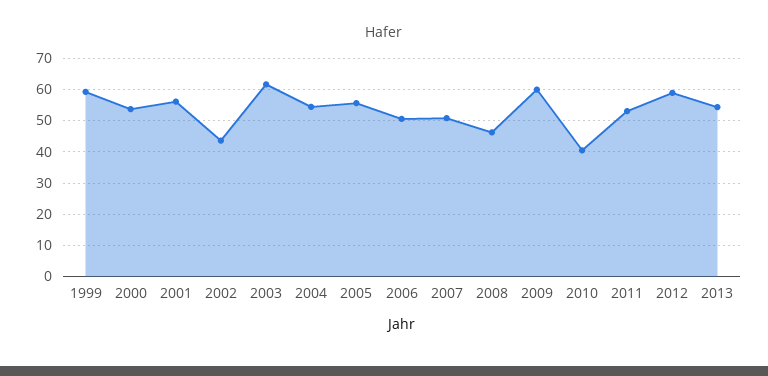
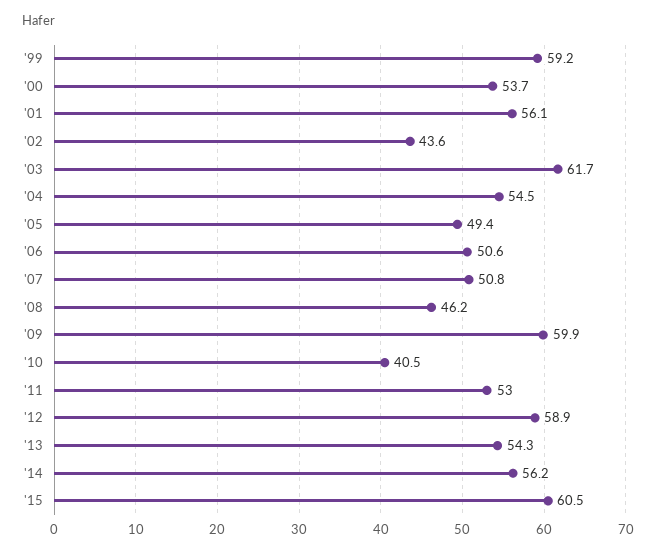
2005: 56 -> 49.4
'14: none -> 56.2
'15: none -> 60.5

